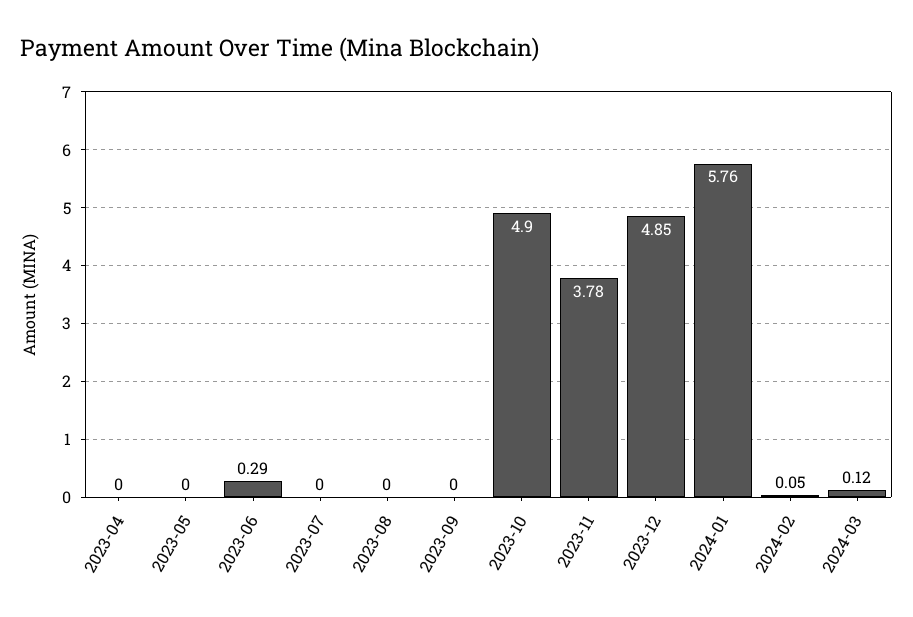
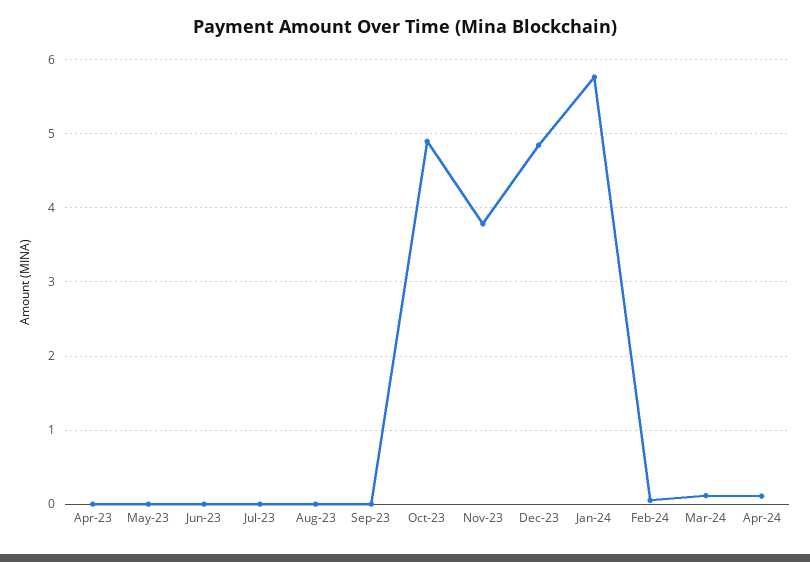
2023-06: 0.29 -> 0
Apr-24: none -> 0.1

